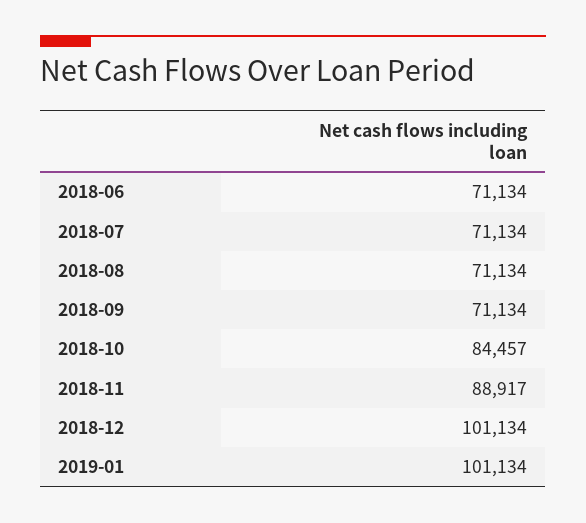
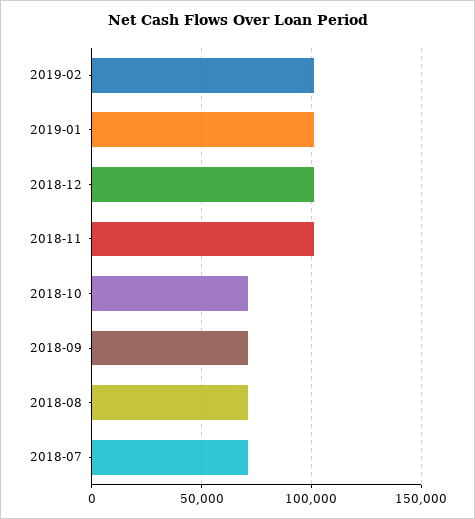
2018-06: 71134 -> none
2018-10: 84457 -> 70000
2018-11: 88917 -> 100000
2019-02: none -> 100000

